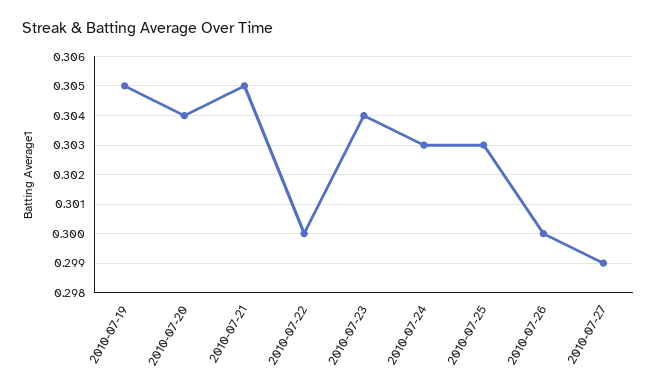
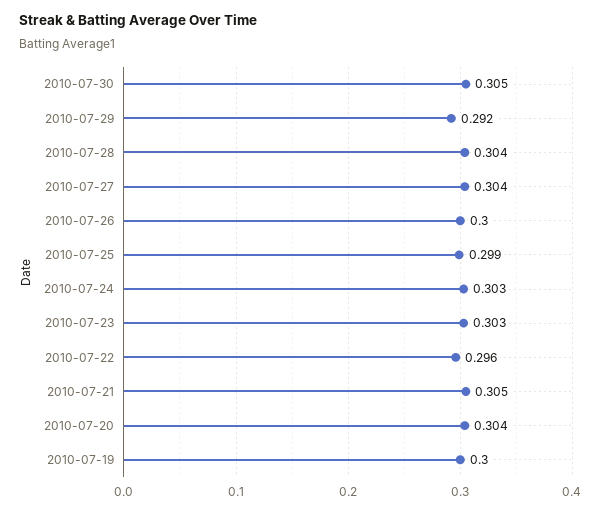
2010-07-19: 0.305 -> 0.3
2010-07-22: 0.3 -> 0.296
2010-07-23: 0.304 -> 0.303
2010-07-25: 0.303 -> 0.299
2010-07-27: 0.299 -> 0.304
2010-07-30: none -> 0.305
2010-07-29: none -> 0.292
2010-07-28: none -> 0.304

